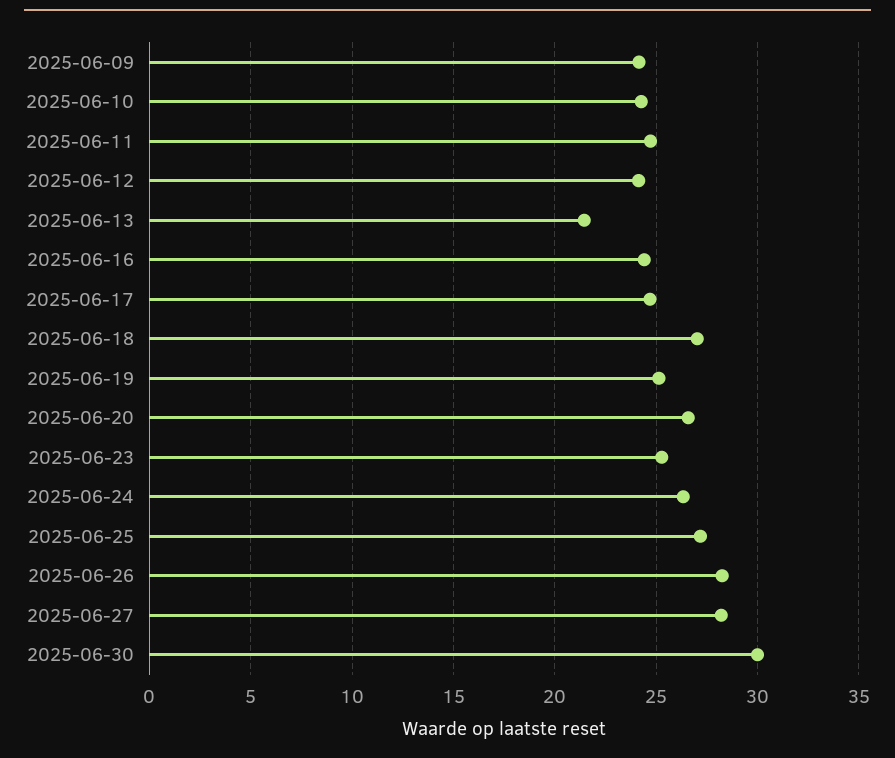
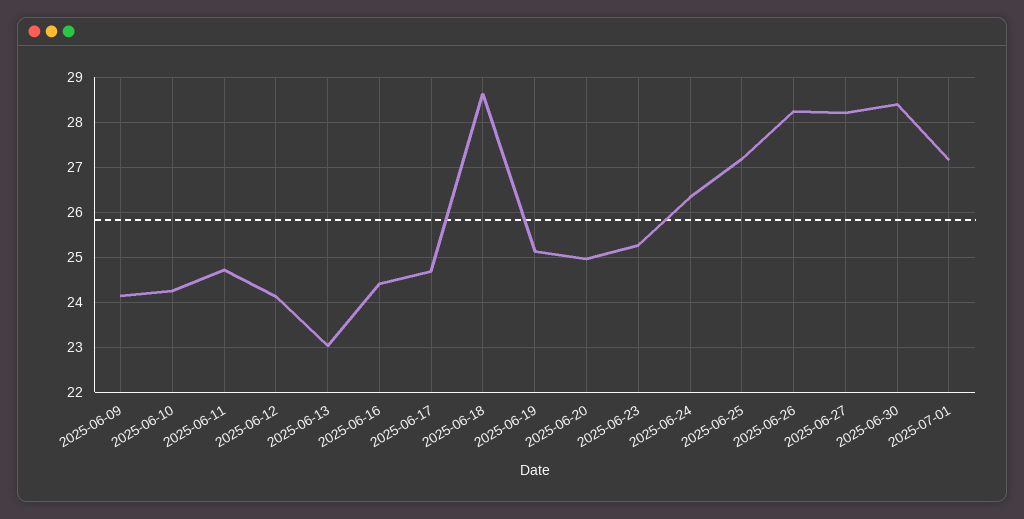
2025-06-13: 21.5 -> 23
2025-06-18: 27 -> 28.6
2025-06-20: 26.5 -> 25
2025-06-30: 30 -> 28.4
2025-07-01: none -> 27.2

